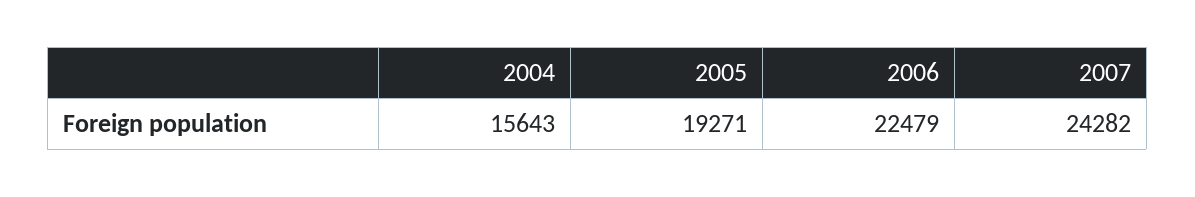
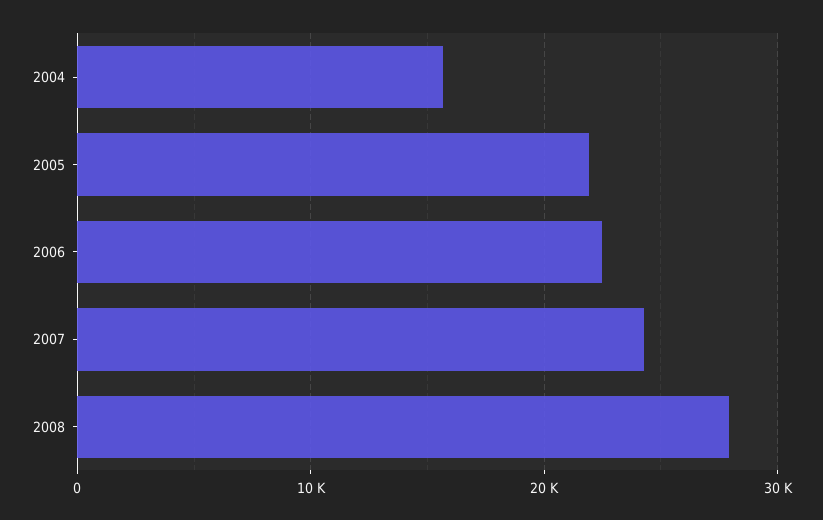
2005: 19271 -> 22000
2008: none -> 28000

